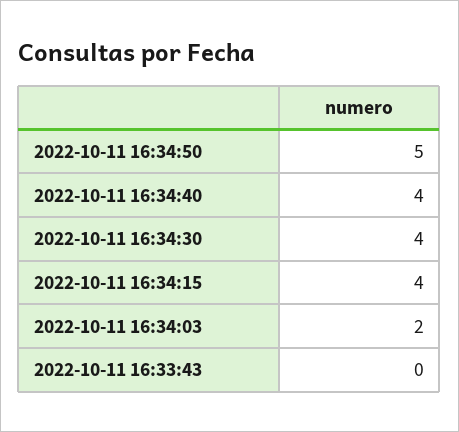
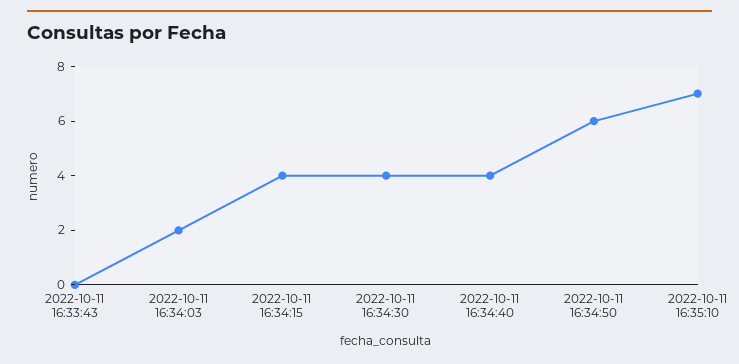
2022-10-11 16:34:50: 5 -> 6
2022-10-11 16:35:10: none -> 7

